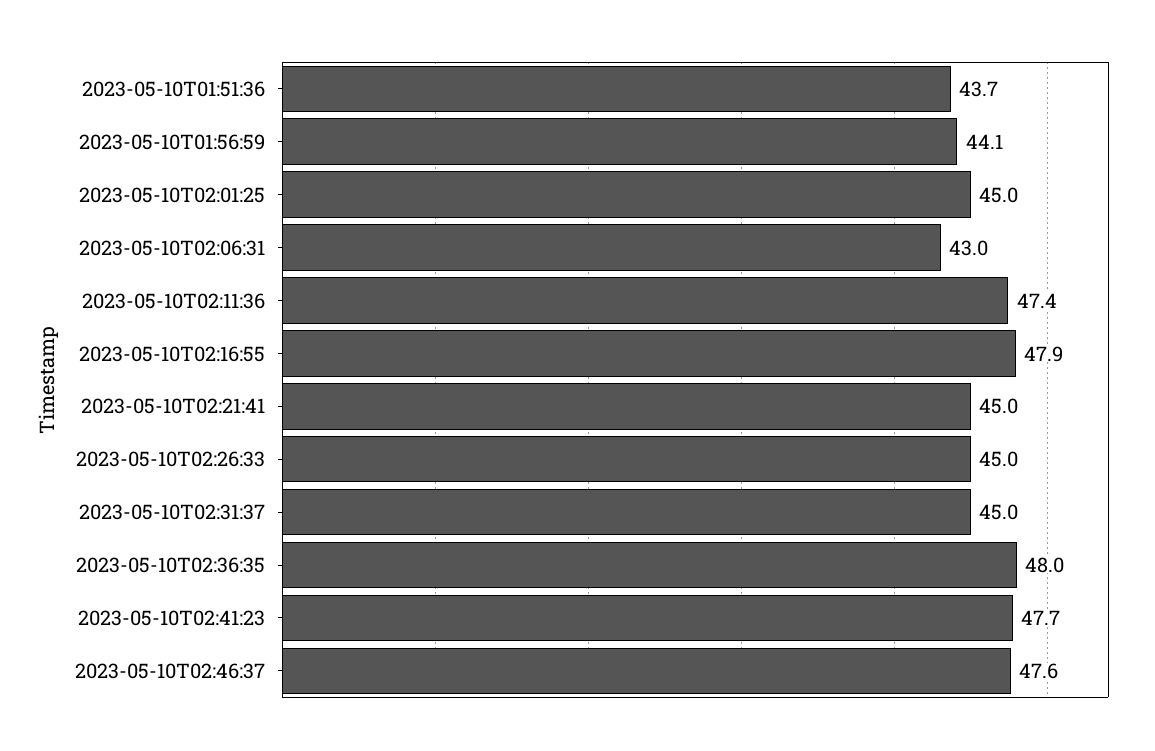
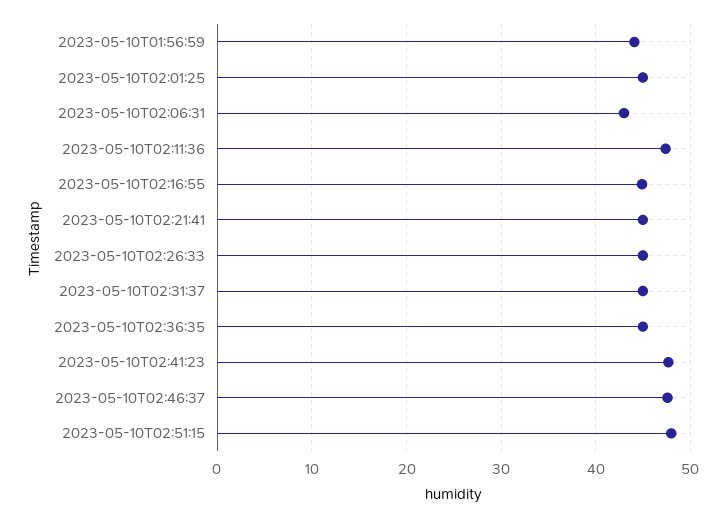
2023-05-10T01:51:36: 43.7 -> none
2023-05-10T02:16:55: 47.9 -> 45
2023-05-10T02:36:35: 48 -> 45
2023-05-10T02:51:15: none -> 48

